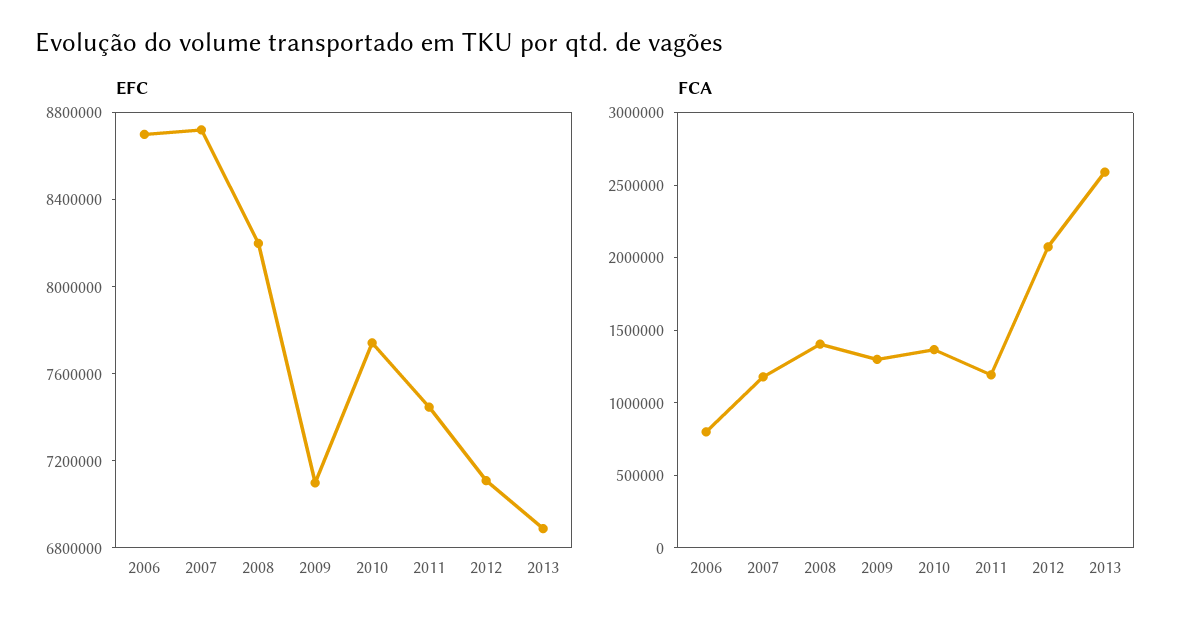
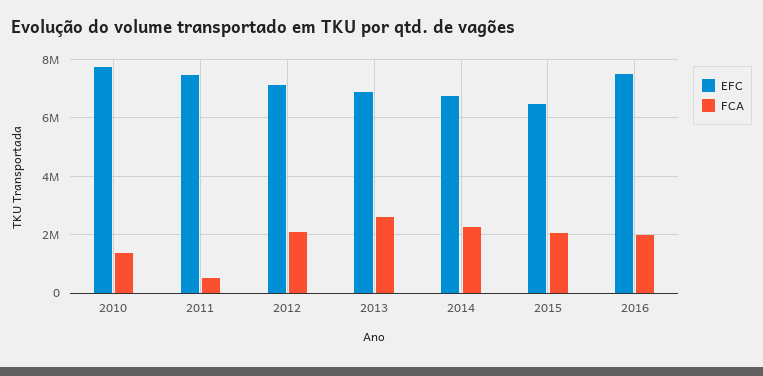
EFC, 2006: 8700000 -> none
EFC, 2007: 8700000 -> none
EFC, 2008: 8200000 -> none
EFC, 2009: 7100000 -> none
FCA, 2006: 800000 -> none
FCA, 2007: 1200000 -> none
FCA, 2008: 1400000 -> none
FCA, 2009: 1300000 -> none
FCA, 2011: 1200000 -> 500000
EFC, 2014: none -> 6750000
FCA, 2014: none -> 2250000
EFC, 2015: none -> 6500000
FCA, 2015: none -> 2000000
EFC, 2016: none -> 7500000
FCA, 2016: none -> 2000000

